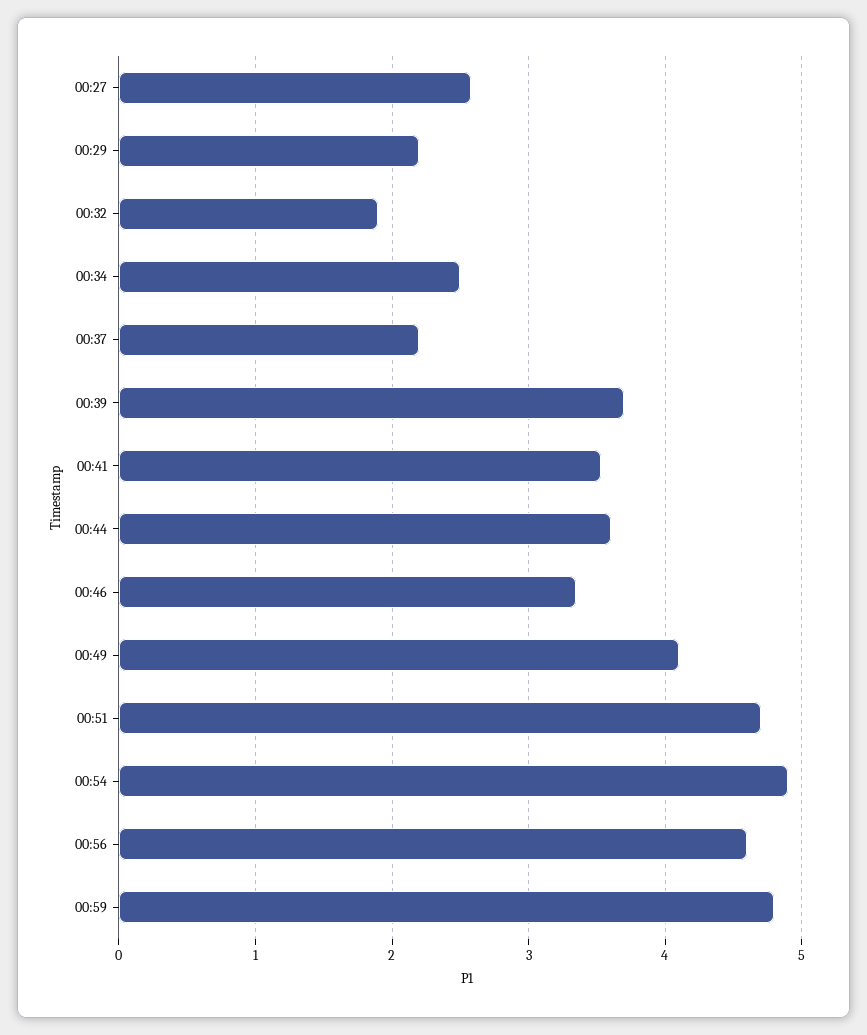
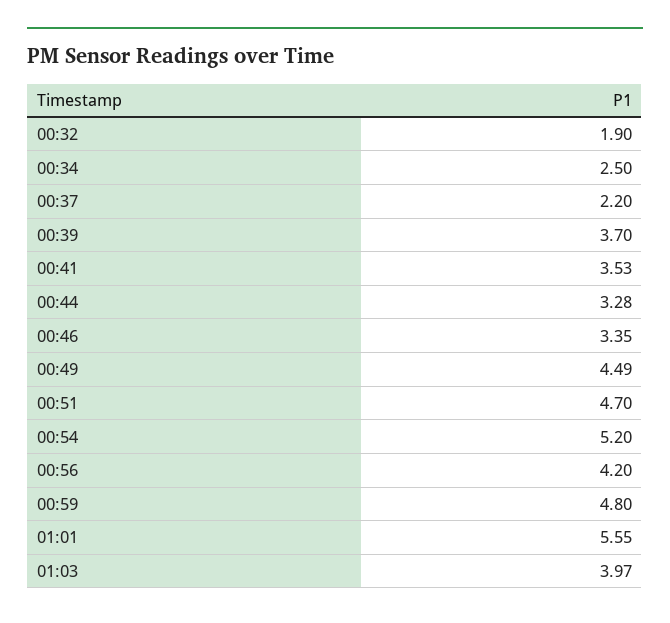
00:27: 2.6 -> none
00:29: 2.2 -> none
00:44: 3.6 -> 3.28
00:49: 4.1 -> 4.49
00:54: 4.9 -> 5.2
00:56: 4.6 -> 4.2
01:01: none -> 5.55
01:03: none -> 3.97

